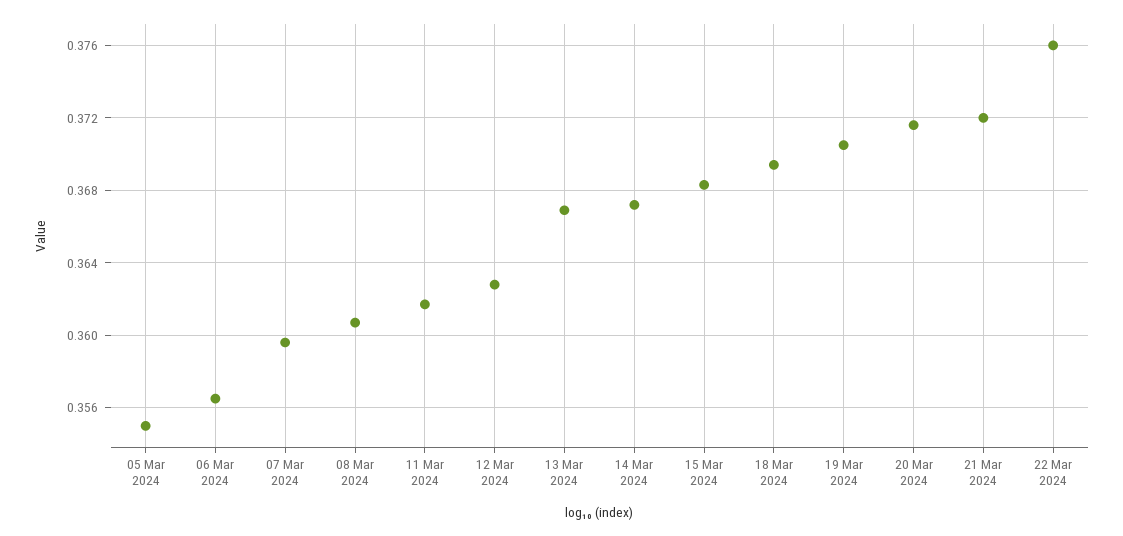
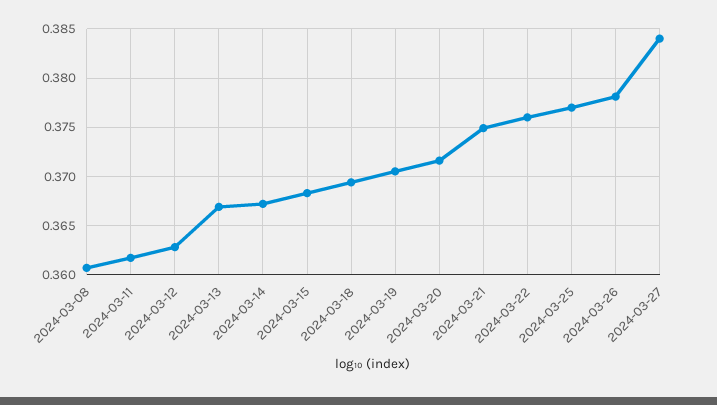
05 Mar 2024: 0.355 -> none
06 Mar 2024: 0.3565 -> none
07 Mar 2024: 0.3595 -> none
21 Mar 2024: 0.372 -> 0.375
2024-03-25: none -> 0.377
2024-03-26: none -> 0.378
2024-03-27: none -> 0.384

